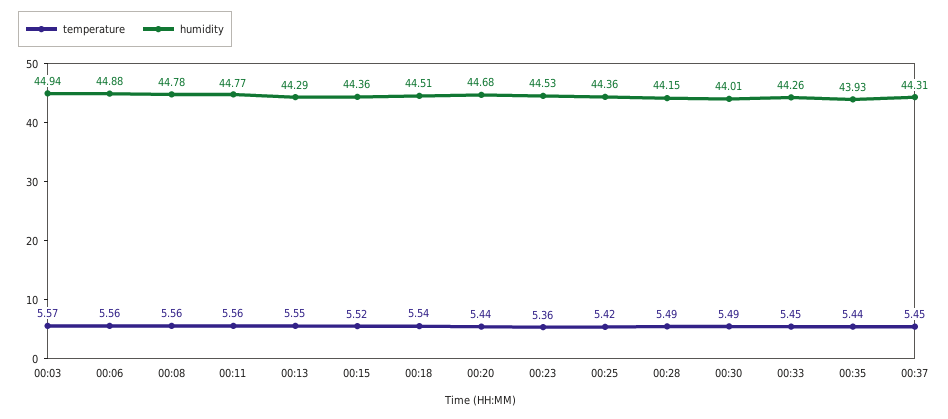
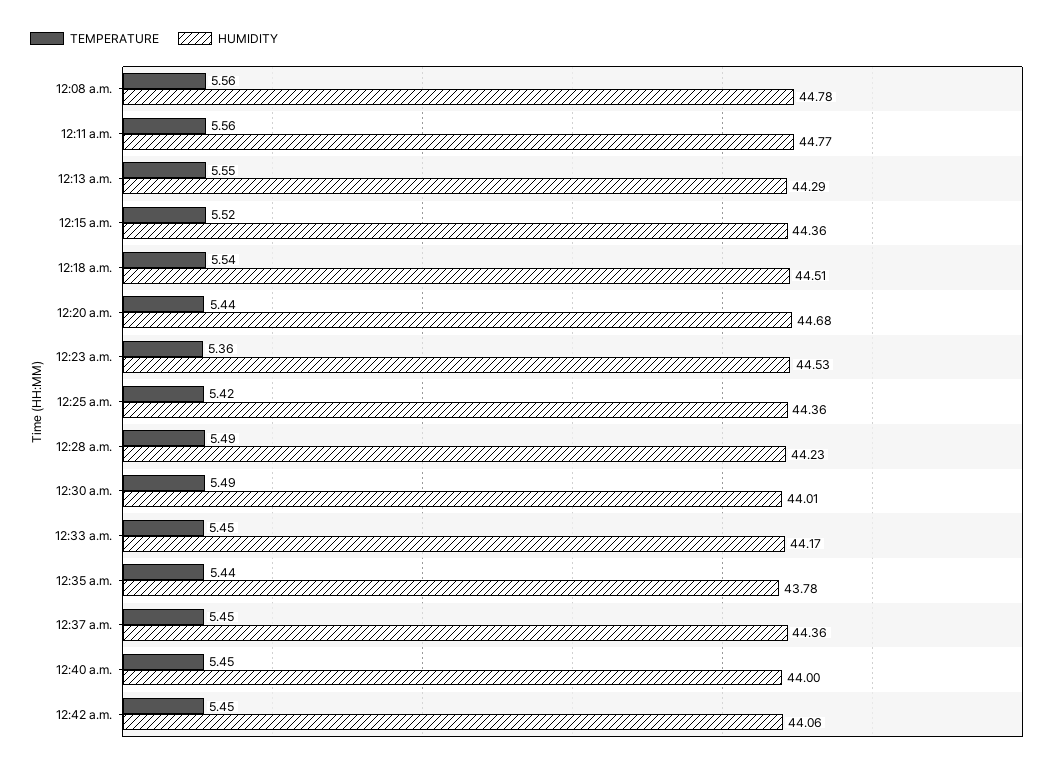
temperature, 00:03: 5.57 -> none
humidity, 00:03: 44.94 -> none
temperature, 00:06: 5.56 -> none
humidity, 00:06: 44.88 -> none
humidity, 00:28: 44.15 -> 44.23
humidity, 00:33: 44.26 -> 44.17
humidity, 00:35: 43.93 -> 43.78
humidity, 00:37: 44.31 -> 44.36
temperature, 12:40 a.m.: none -> 5.45
humidity, 12:40 a.m.: none -> 44
temperature, 12:42 a.m.: none -> 5.45
humidity, 12:42 a.m.: none -> 44.06

